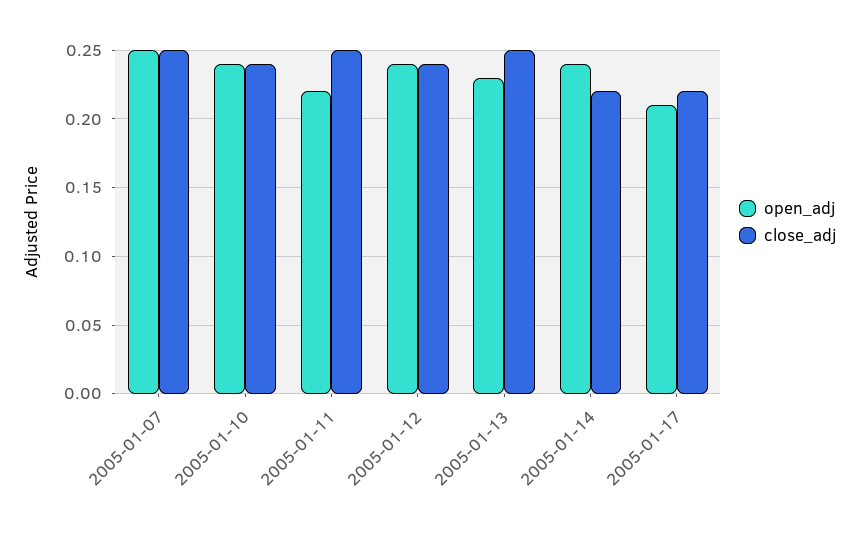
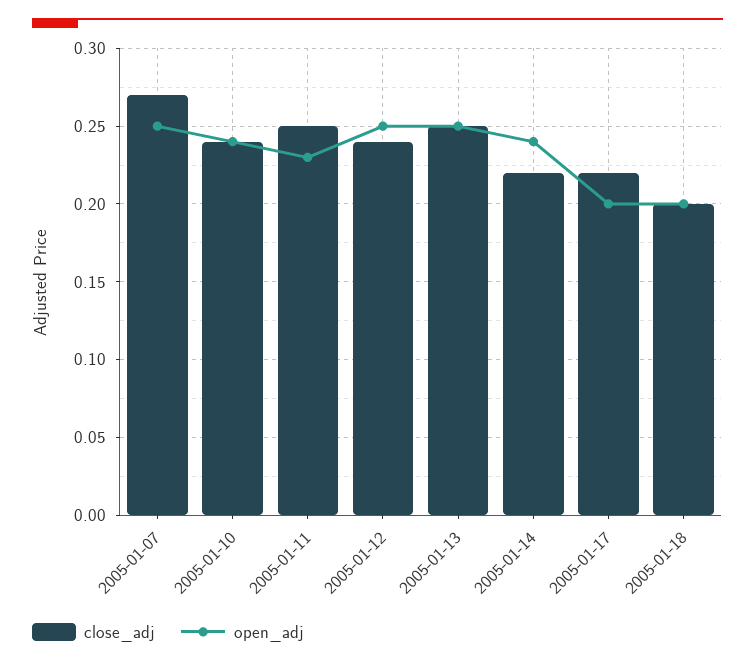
close_adj, 2005-01-07: 0.25 -> 0.27
open_adj, 2005-01-11: 0.22 -> 0.23
open_adj, 2005-01-12: 0.24 -> 0.25
open_adj, 2005-01-13: 0.23 -> 0.25
open_adj, 2005-01-17: 0.21 -> 0.2
close_adj, 2005-01-18: none -> 0.2
open_adj, 2005-01-18: none -> 0.2

